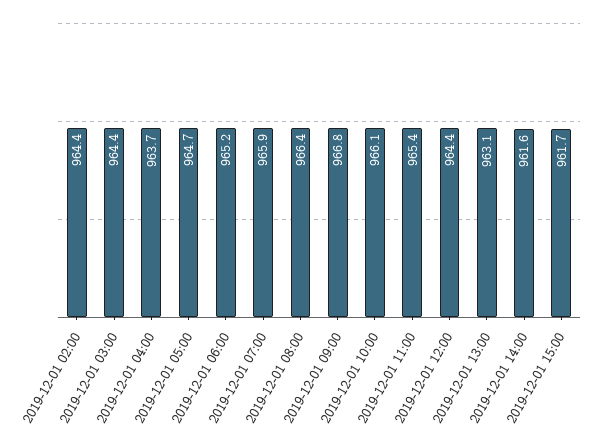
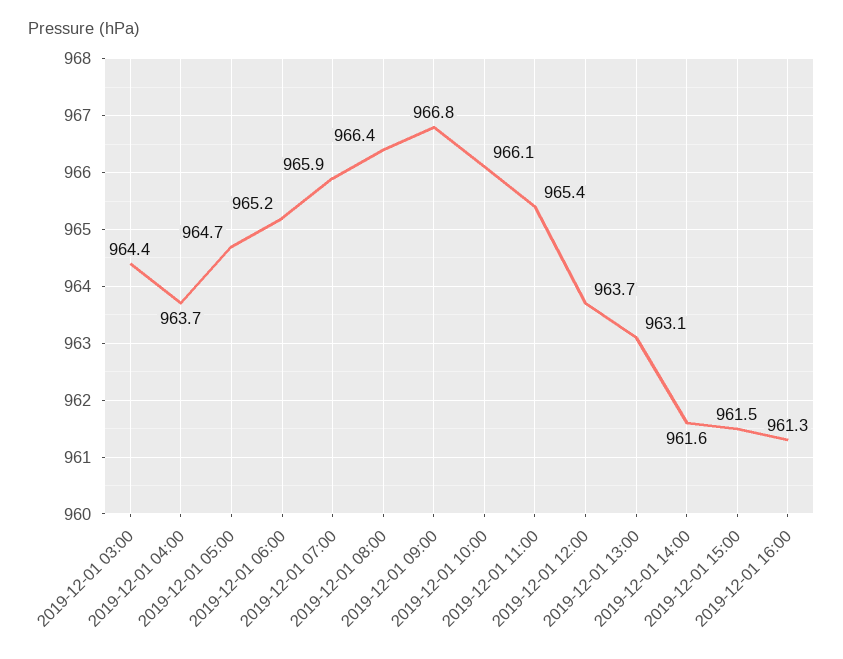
2019-12-01 02:00: 964.4 -> none
2019-12-01 12:00: 964.4 -> 963.7
2019-12-01 15:00: 961.7 -> 961.5
2019-12-01 16:00: none -> 961.3

